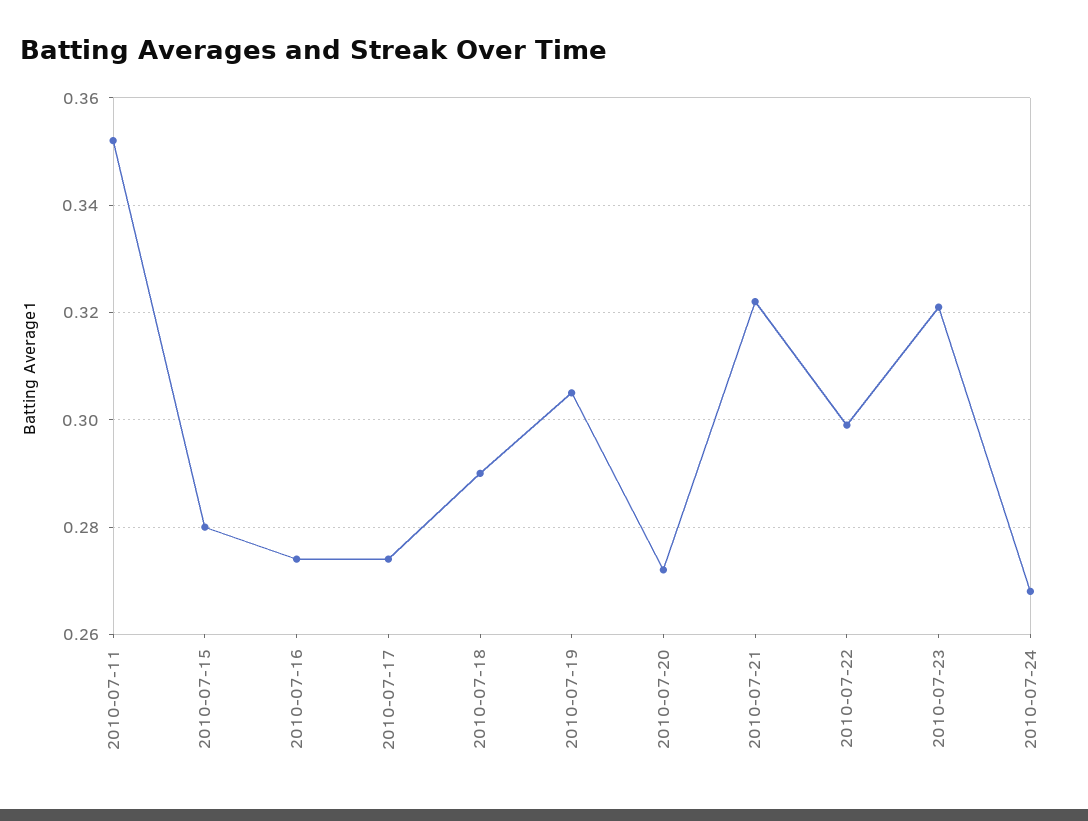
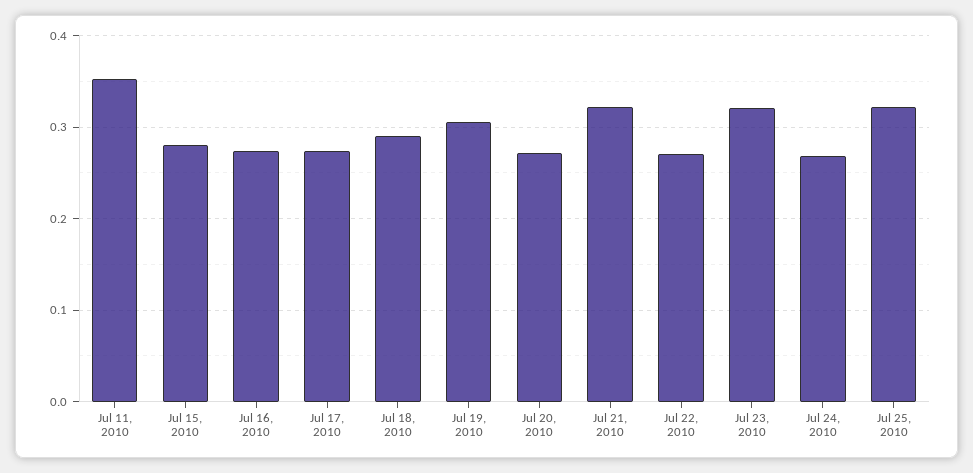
2010-07-22: 0.3 -> 0.27
Jul 25, 2010: none -> 0.32

